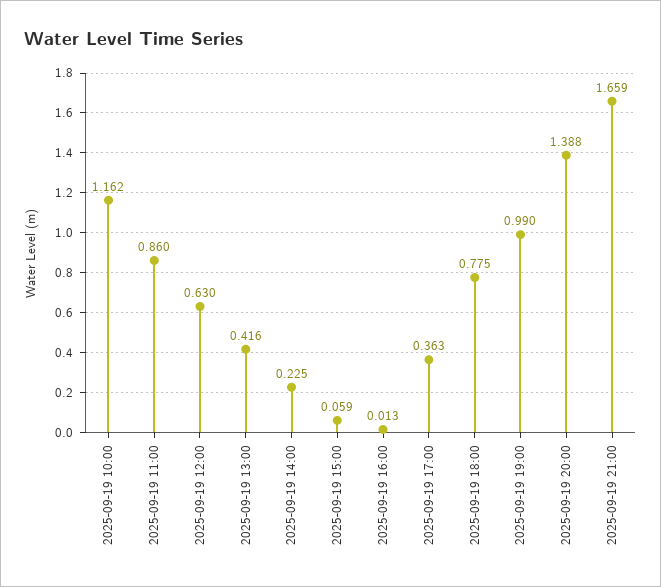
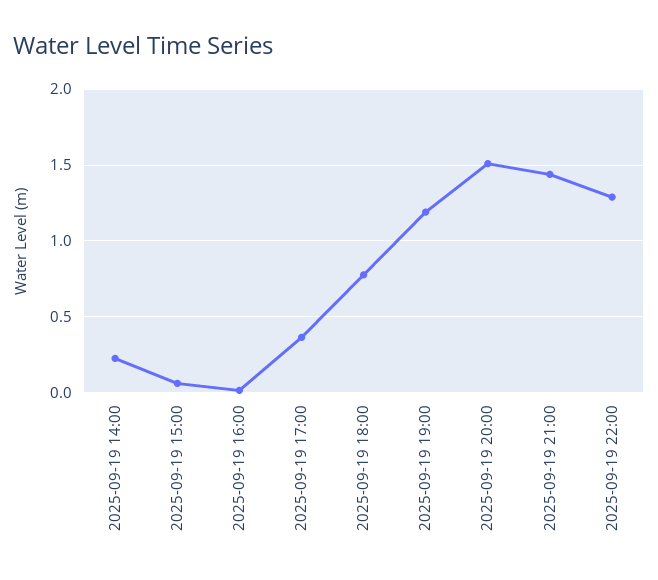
2025-09-19 10:00: 1.162 -> none
2025-09-19 11:00: 0.86 -> none
2025-09-19 12:00: 0.63 -> none
2025-09-19 13:00: 0.416 -> none
2025-09-19 19:00: 0.99 -> 1.2
2025-09-19 20:00: 1.388 -> 1.5
2025-09-19 21:00: 1.659 -> 1.45
2025-09-19 22:00: none -> 1.3

